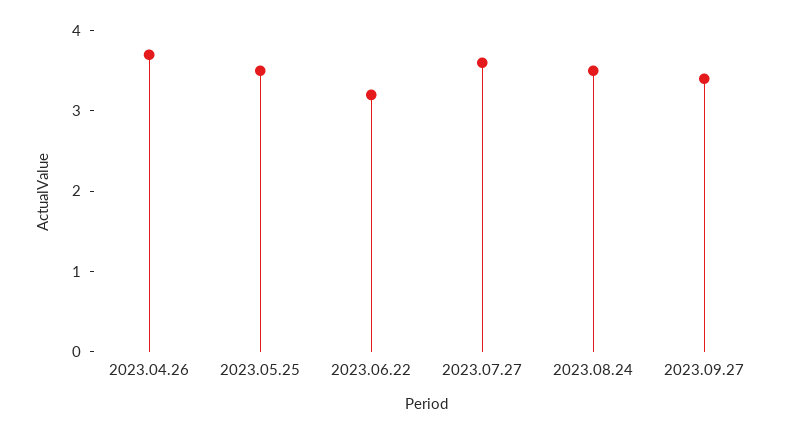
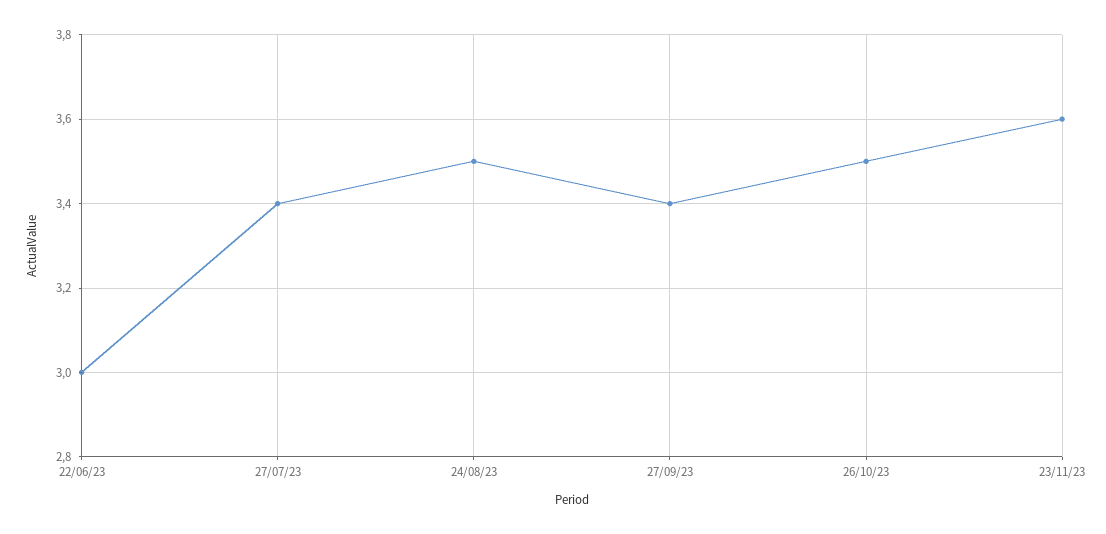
2023.04.26: 3.7 -> none
2023.05.25: 3.5 -> none
2023.06.22: 3.2 -> 3
2023.07.27: 3.6 -> 3.4
26/10/23: none -> 3.5
23/11/23: none -> 3.6

